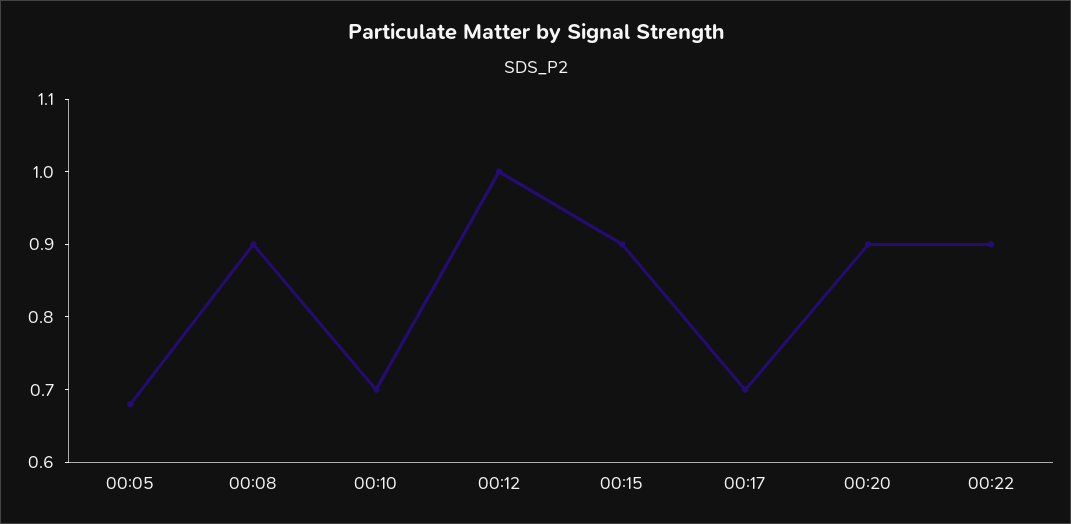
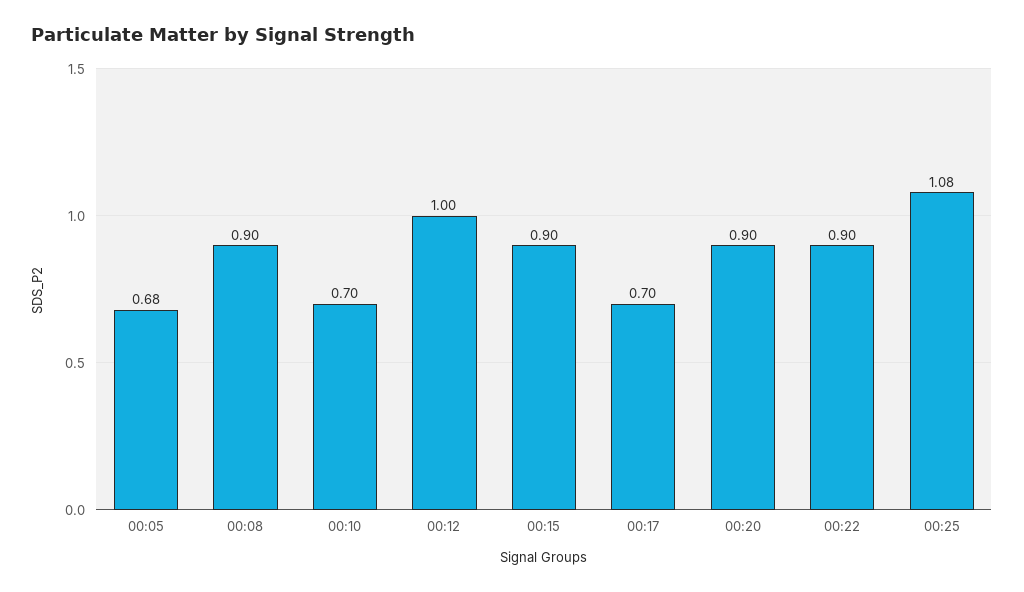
00:25: none -> 1.08

